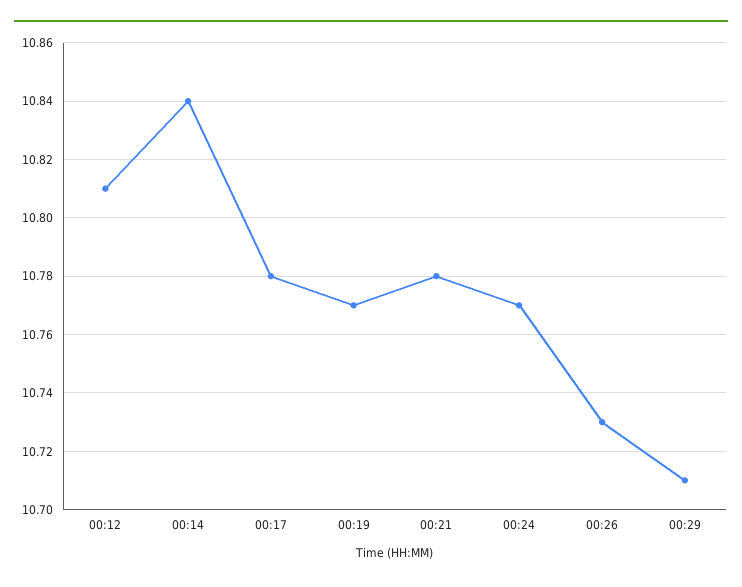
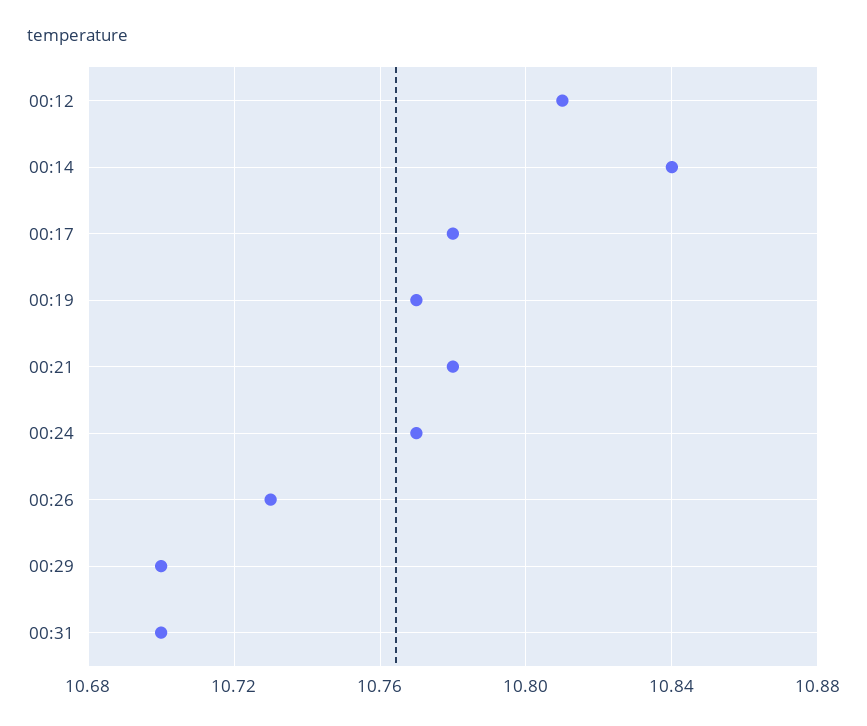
00:29: 10.71 -> 10.7
00:31: none -> 10.7

